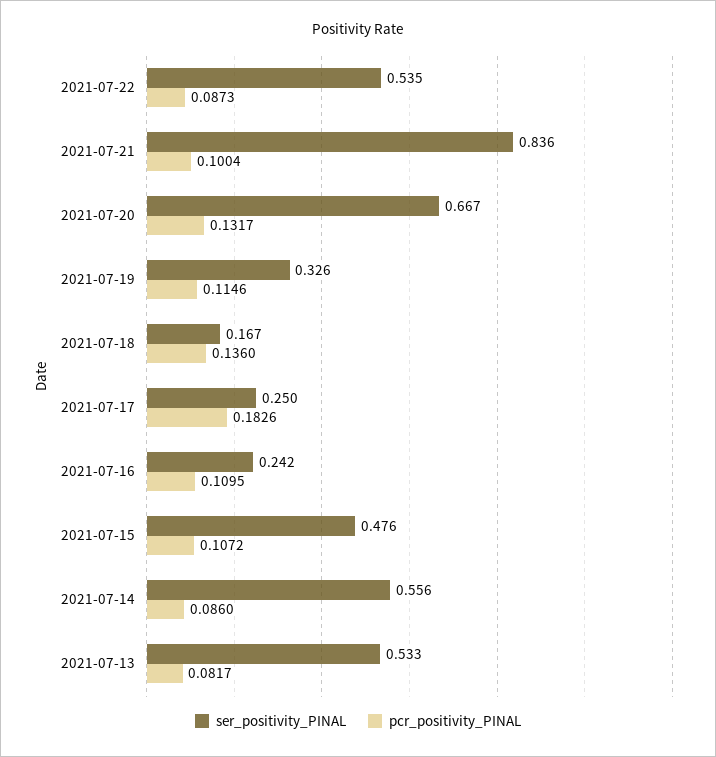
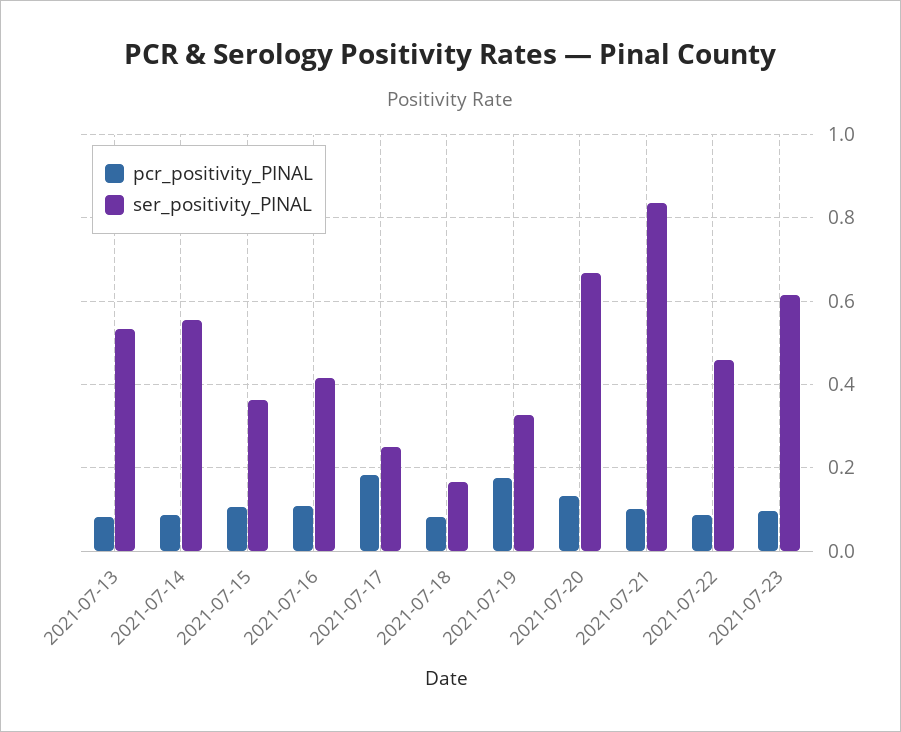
ser_positivity_PINAL, 2021-07-22: 0.535 -> 0.46
pcr_positivity_PINAL, 2021-07-19: 0.1146 -> 0.18
pcr_positivity_PINAL, 2021-07-18: 0.136 -> 0.08
ser_positivity_PINAL, 2021-07-16: 0.242 -> 0.42
ser_positivity_PINAL, 2021-07-15: 0.476 -> 0.36
pcr_positivity_PINAL, 2021-07-23: none -> 0.1
ser_positivity_PINAL, 2021-07-23: none -> 0.62

